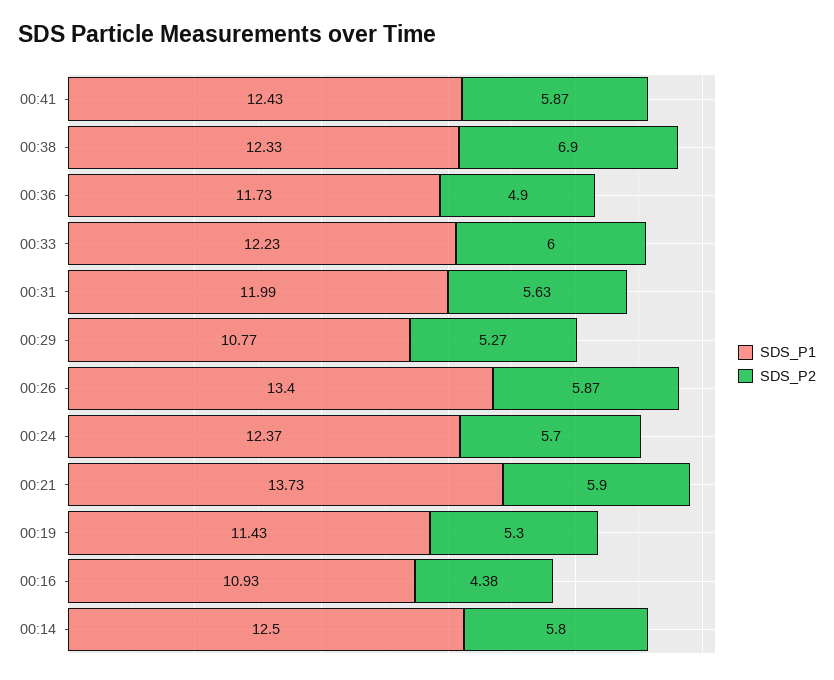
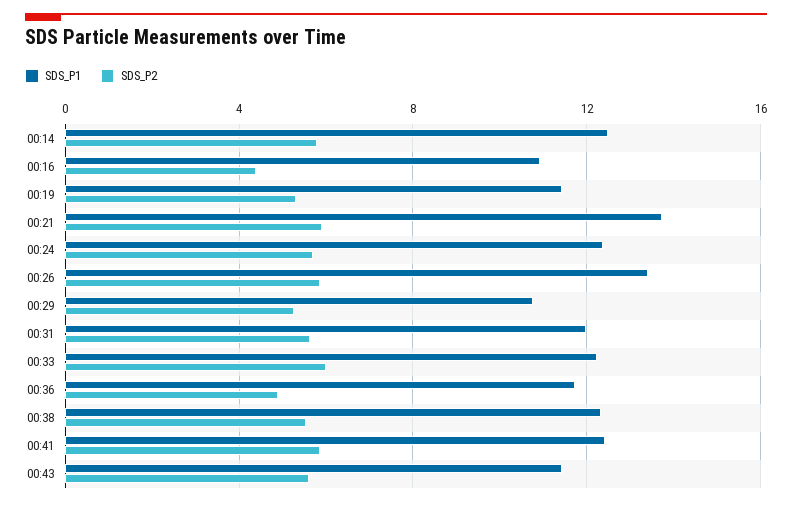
SDS_P2, 00:38: 6.9 -> 5.5
SDS_P1, 00:43: none -> 11.5
SDS_P2, 00:43: none -> 5.5

